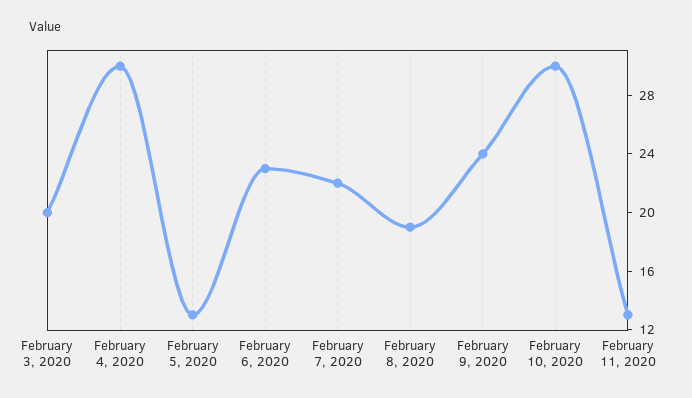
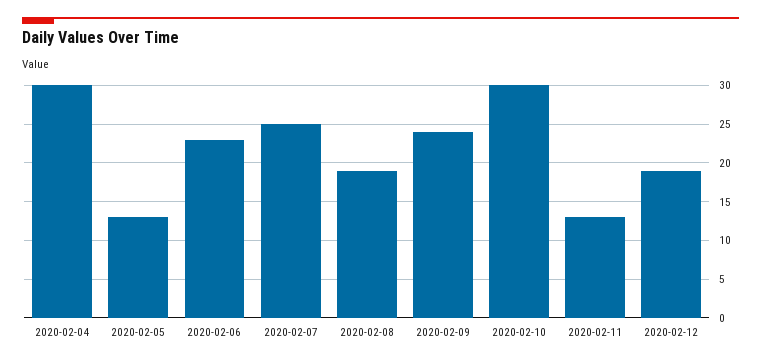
February 3, 2020: 20 -> none
February 7, 2020: 22 -> 25
2020-02-12: none -> 19

